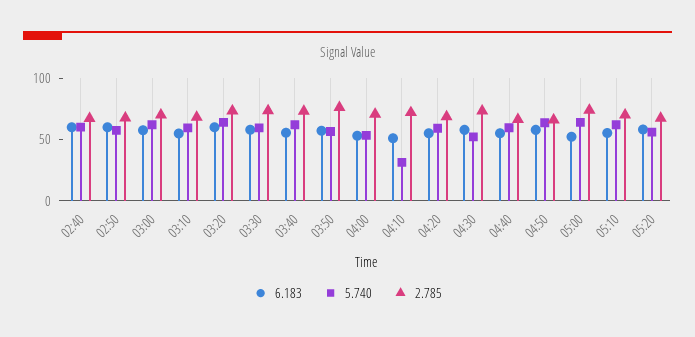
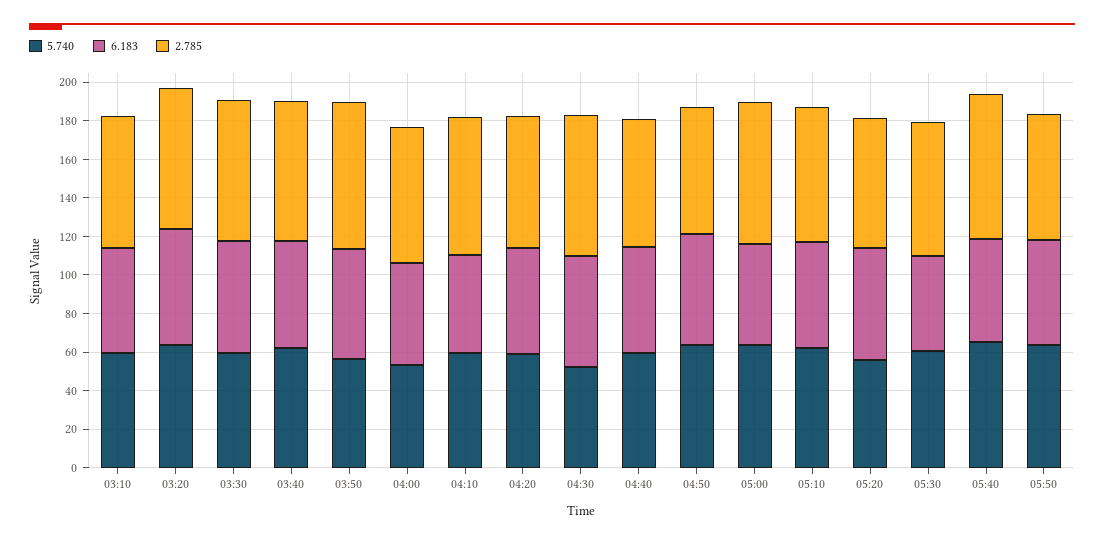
6.183, 02:40: 60 -> none
5.740, 02:40: 60 -> none
2.785, 02:40: 70 -> none
6.183, 02:50: 60 -> none
5.740, 02:50: 60 -> none
2.785, 02:50: 70 -> none
6.183, 03:00: 60 -> none
5.740, 03:00: 60 -> none
2.785, 03:00: 70 -> none
5.740, 04:10: 30 -> 60
5.740, 05:30: none -> 60
6.183, 05:30: none -> 50
2.785, 05:30: none -> 70
5.740, 05:40: none -> 65
6.183, 05:40: none -> 55
2.785, 05:40: none -> 75
5.740, 05:50: none -> 65
6.183, 05:50: none -> 55
2.785, 05:50: none -> 65

